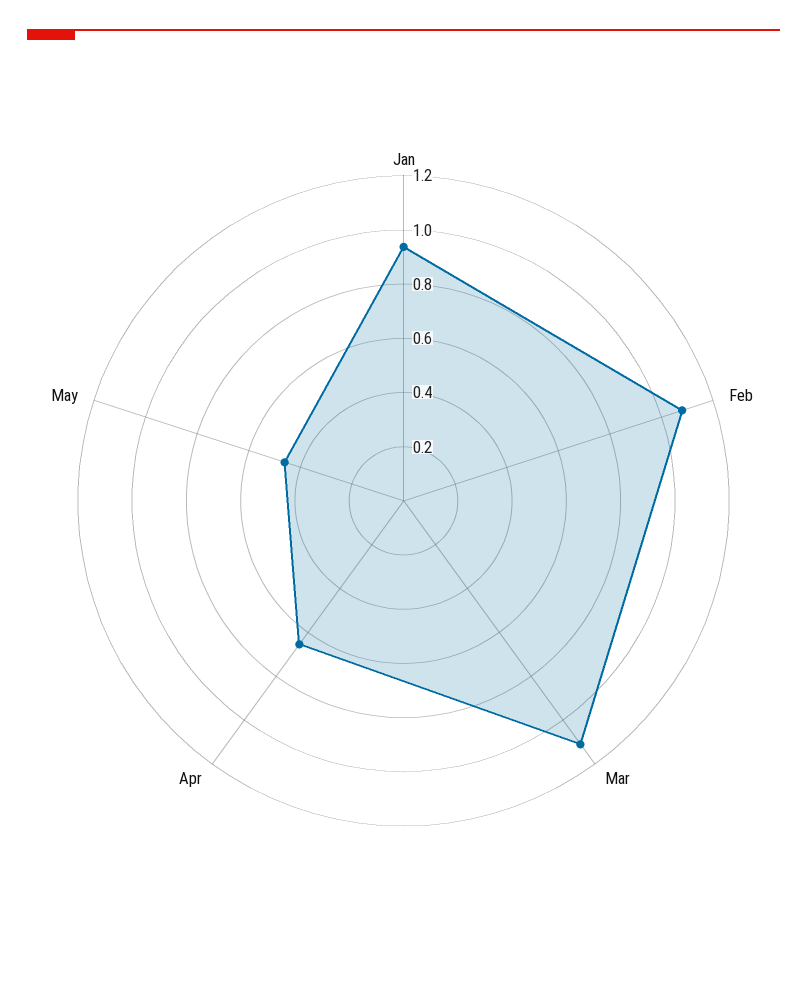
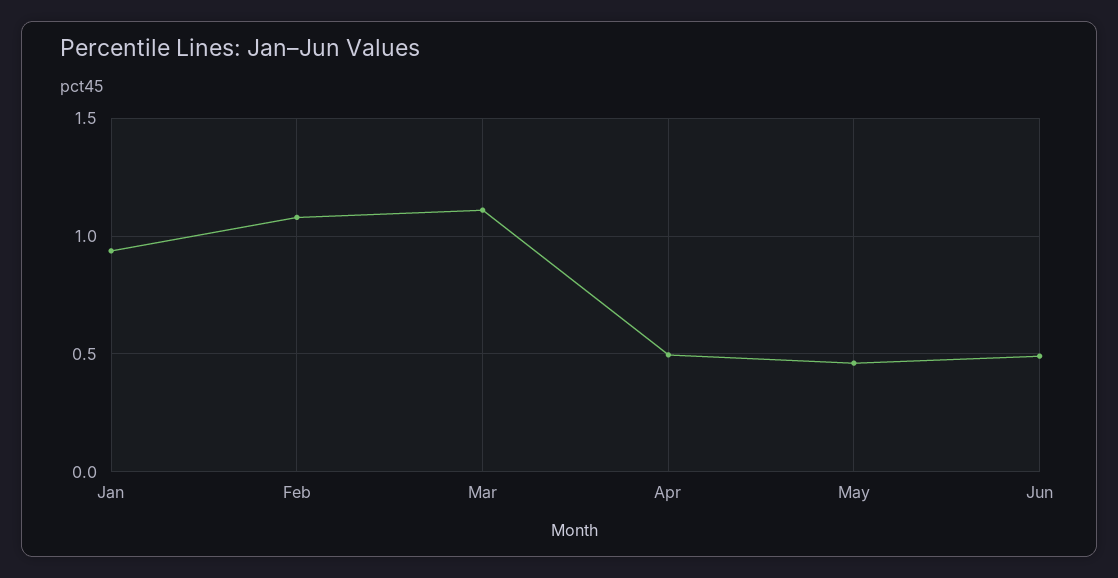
Apr: 0.65 -> 0.5
Jun: none -> 0.5

